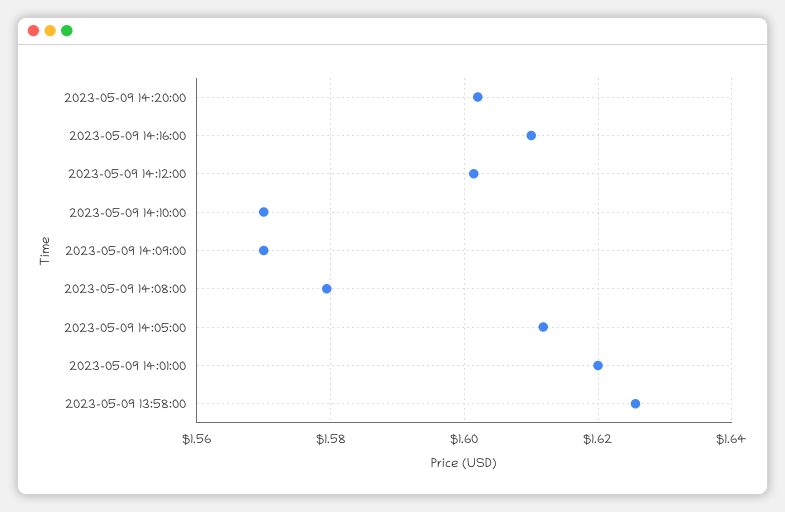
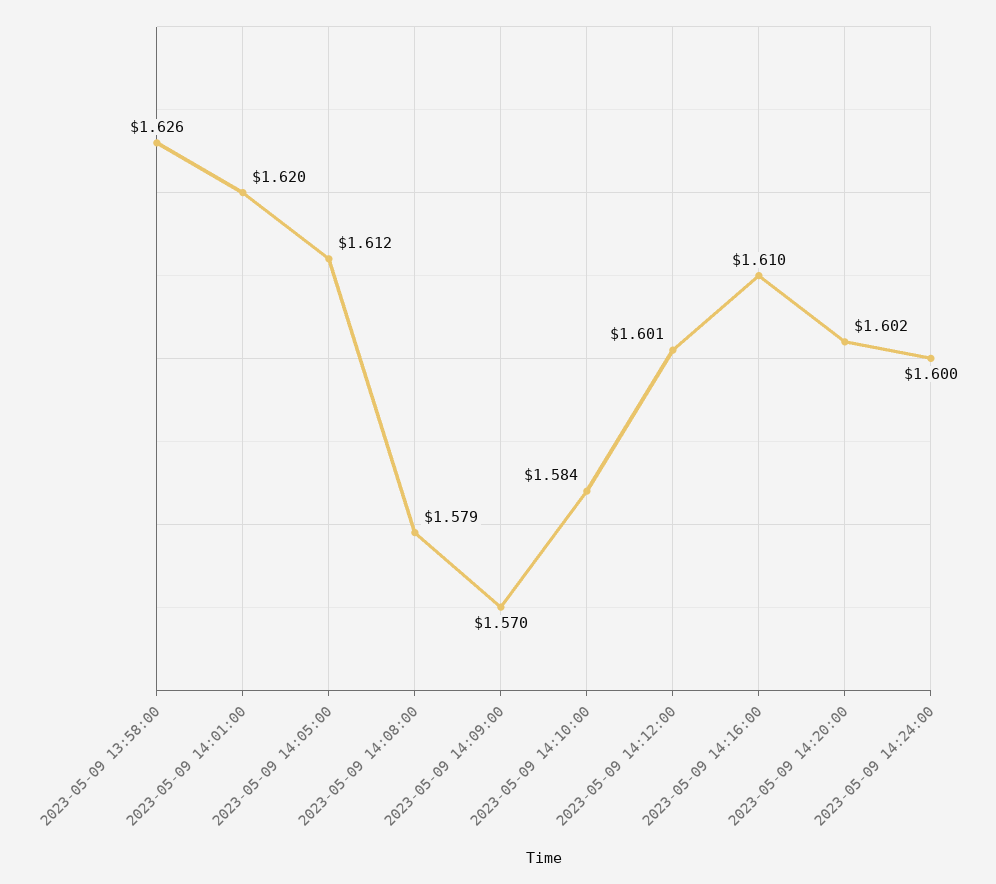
2023-05-09 14:10:00: 1.57 -> 1.584
2023-05-09 14:24:00: none -> 1.6

